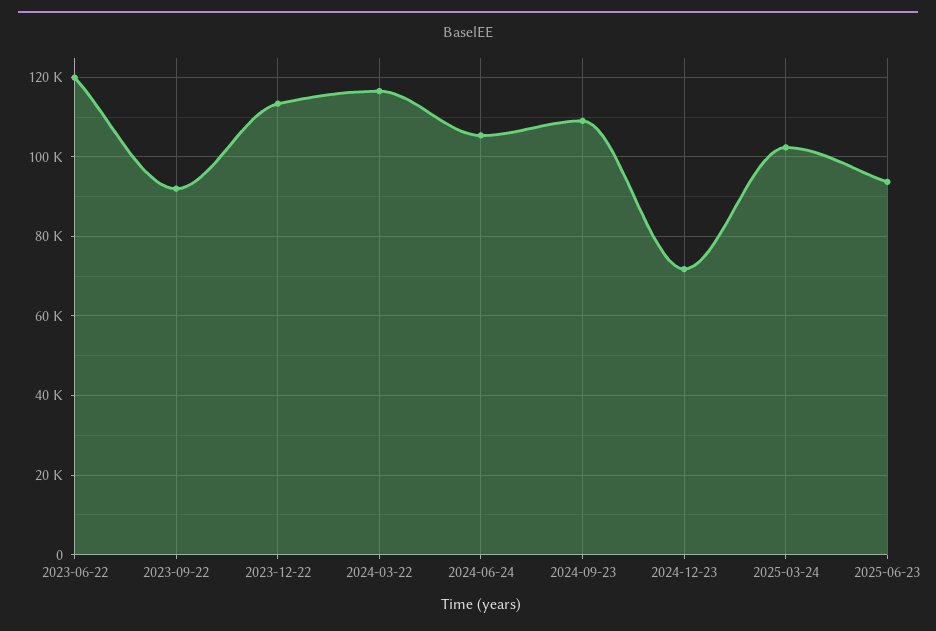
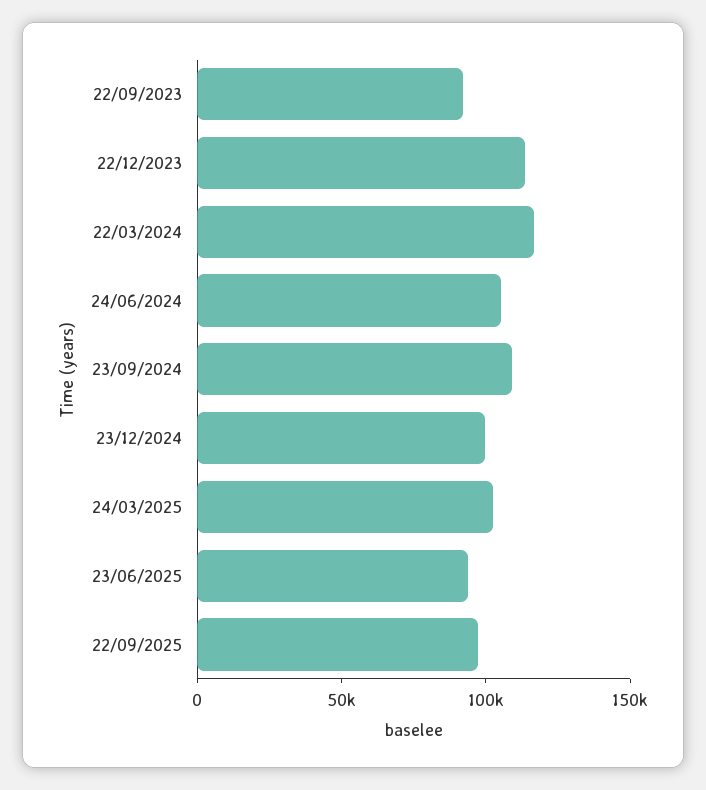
2023-06-22: 120000 -> none
2024-12-23: 72000 -> 100000
22/09/2025: none -> 100000

